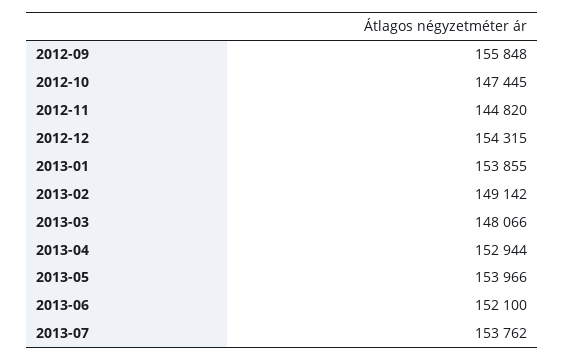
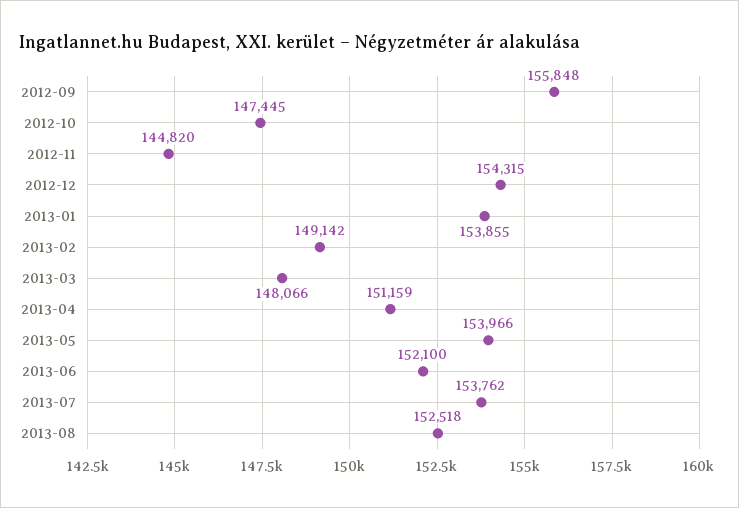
2013-04: 152944 -> 151159
2013-08: none -> 152518

